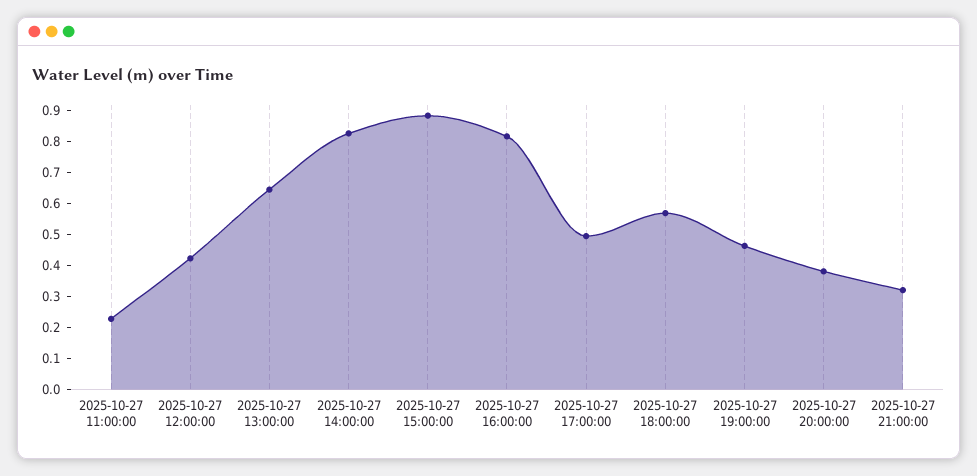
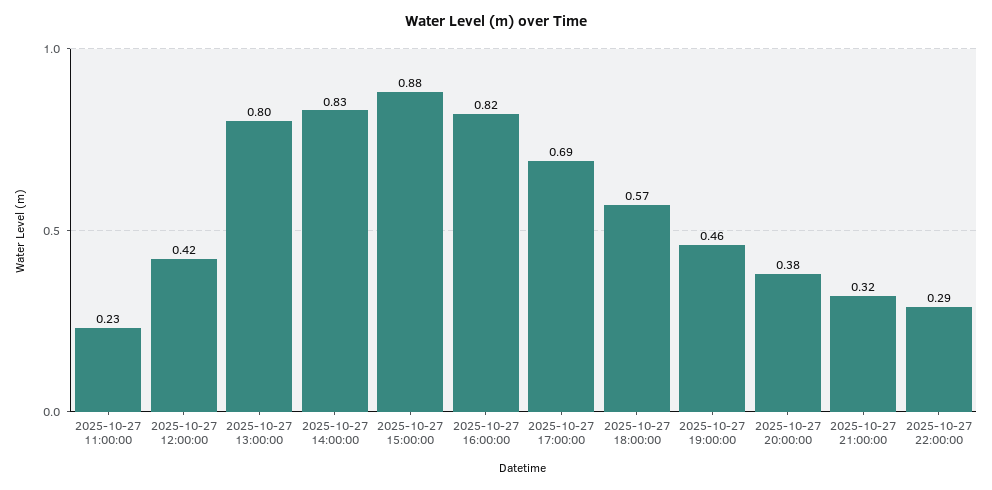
2025-10-27 13:00:00: 0.65 -> 0.8
2025-10-27 17:00:00: 0.5 -> 0.69
2025-10-27 22:00:00: none -> 0.29

